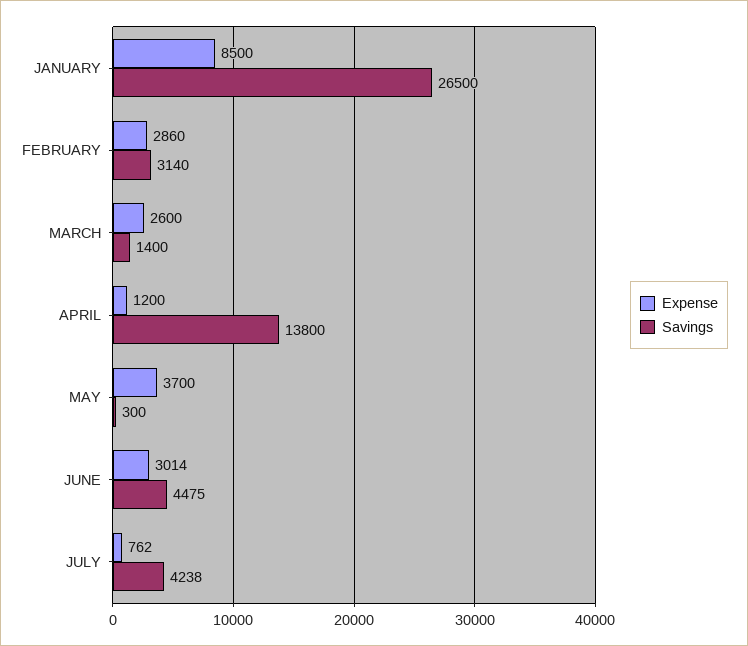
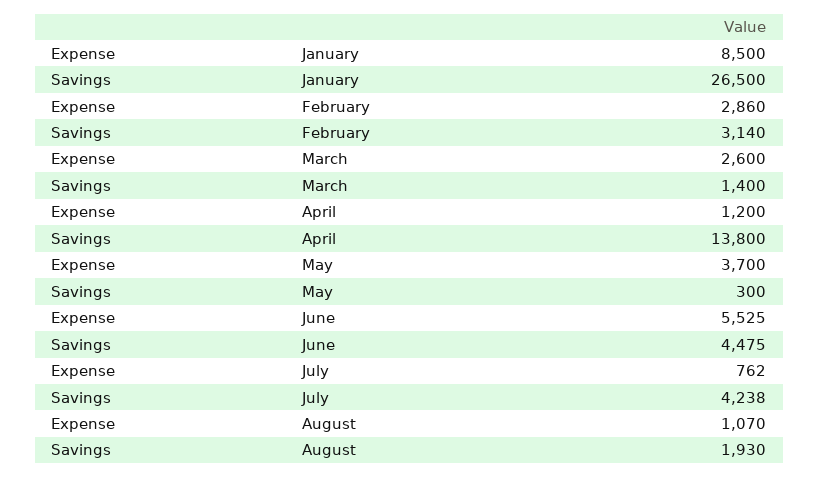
Expense, JUNE: 3014 -> 5525
Expense, August: none -> 1070
Savings, August: none -> 1930

